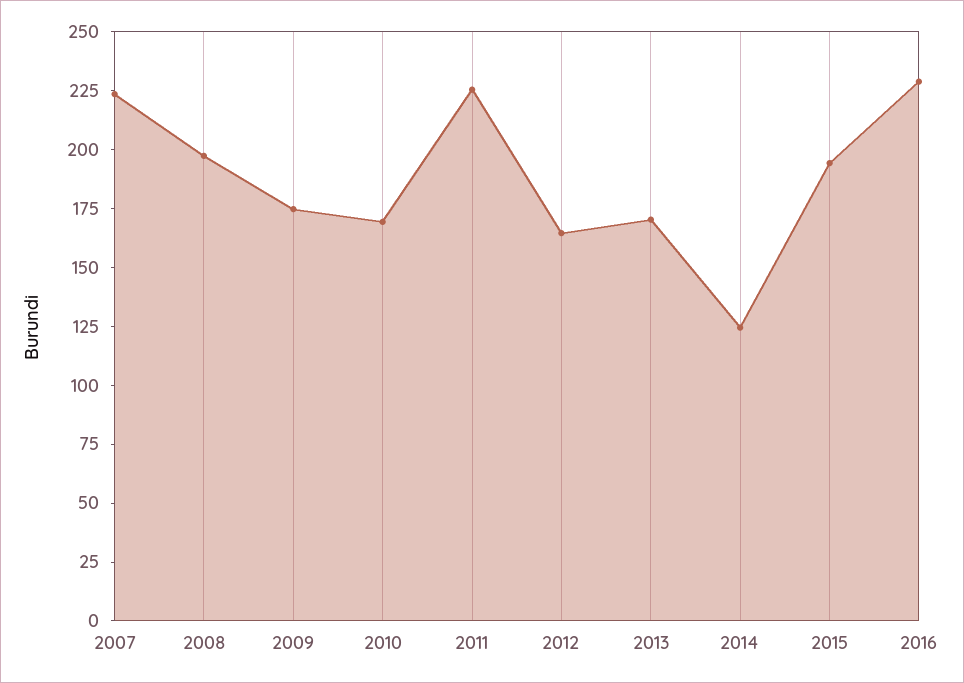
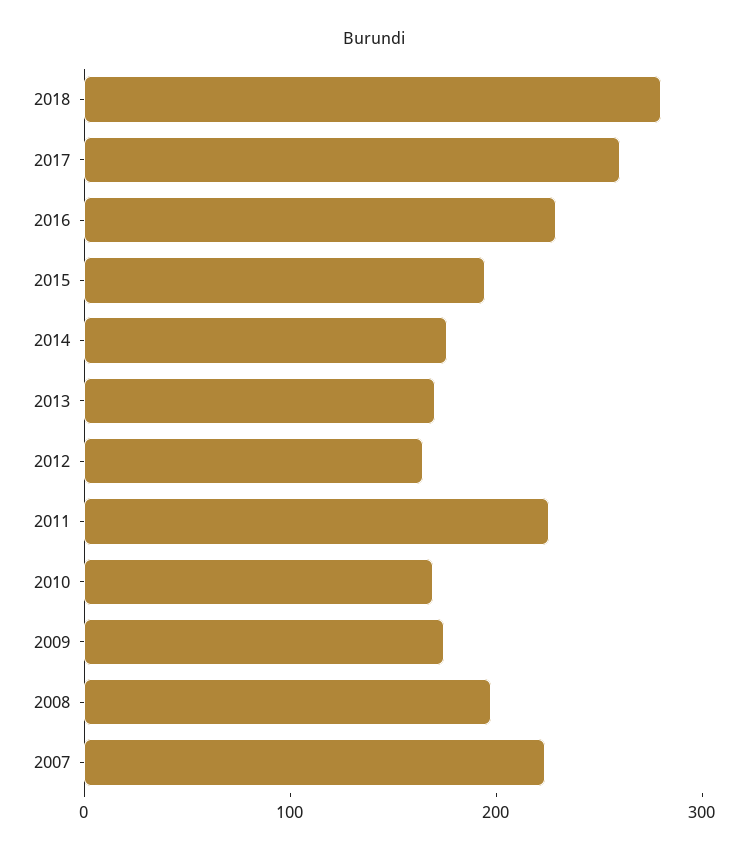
2014: 125 -> 180
2018: none -> 280
2017: none -> 260

